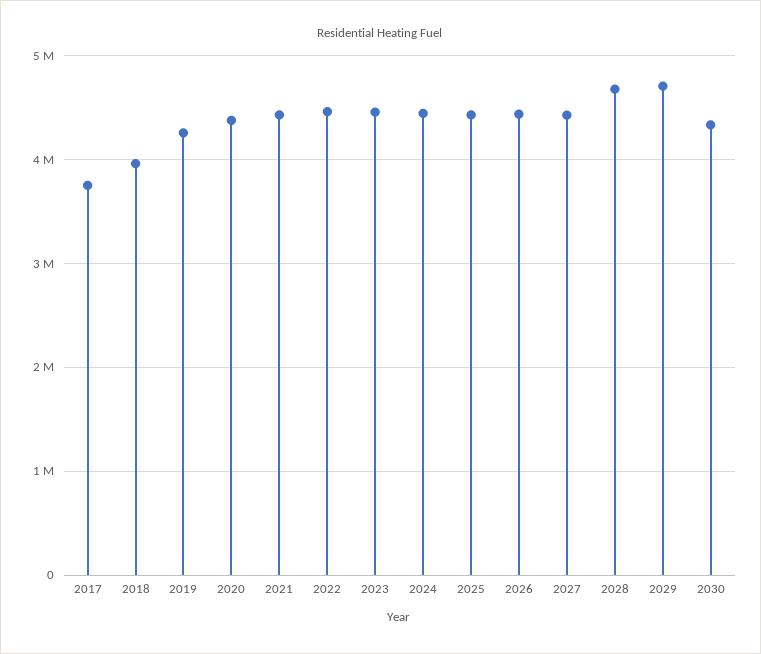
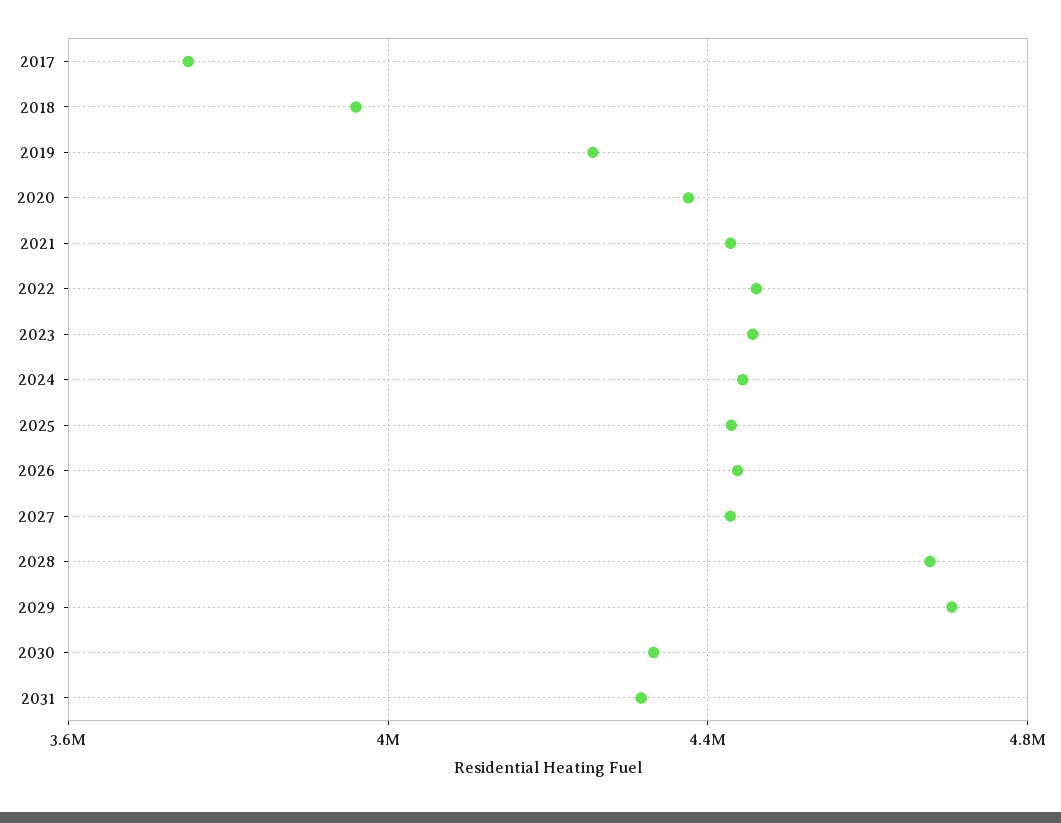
2031: none -> 4300000

